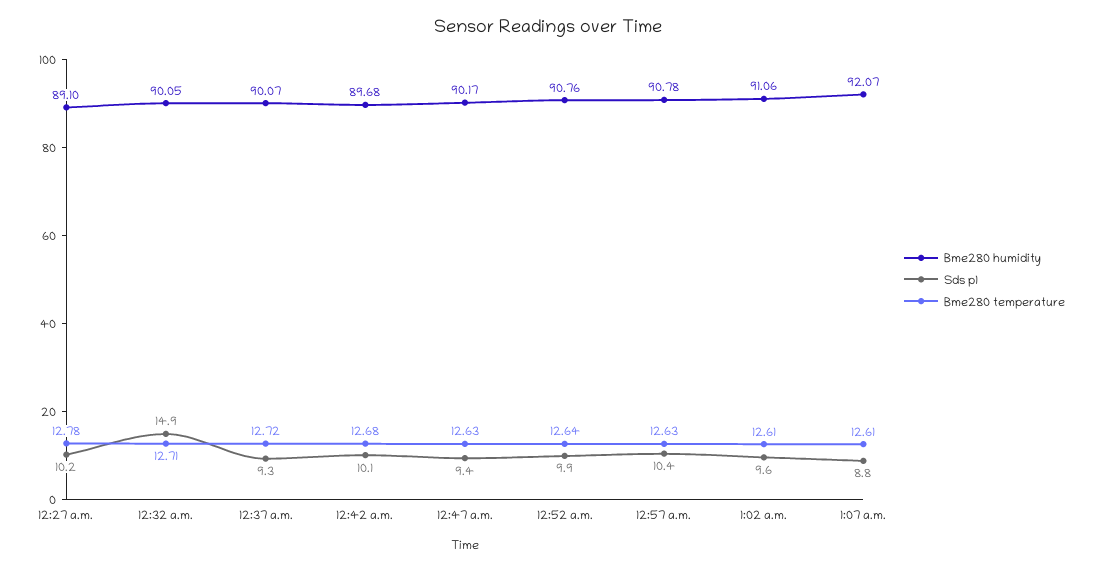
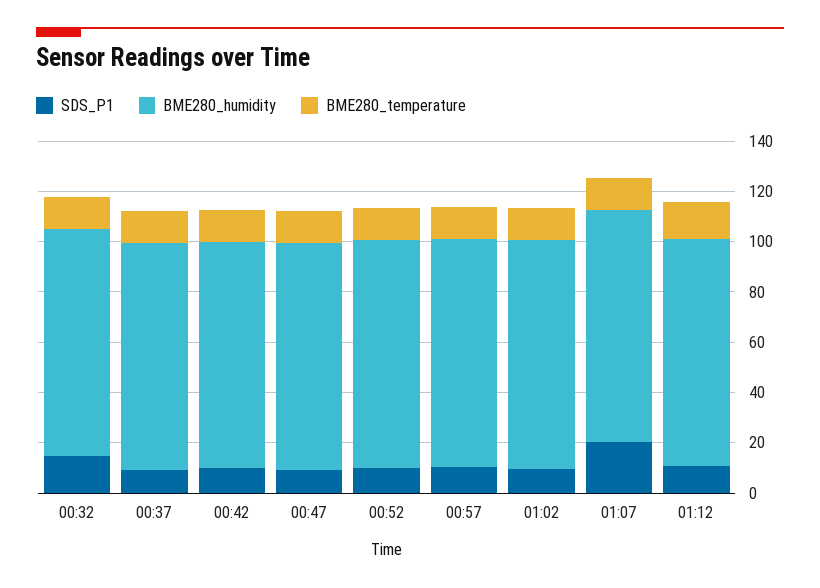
Bme280 humidity, 12:27 a.m.: 89.1 -> none
Sds p1, 12:27 a.m.: 10.2 -> none
Bme280 temperature, 12:27 a.m.: 12.78 -> none
Sds p1, 1:07 a.m.: 8.8 -> 20
Sds p1, 01:12: none -> 10
Bme280 humidity, 01:12: none -> 90
Bme280 temperature, 01:12: none -> 15

